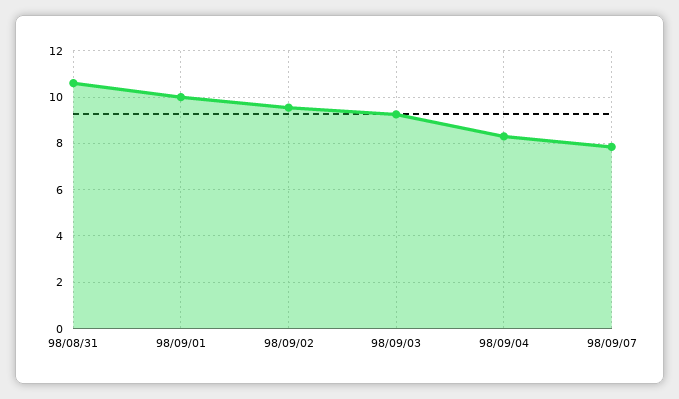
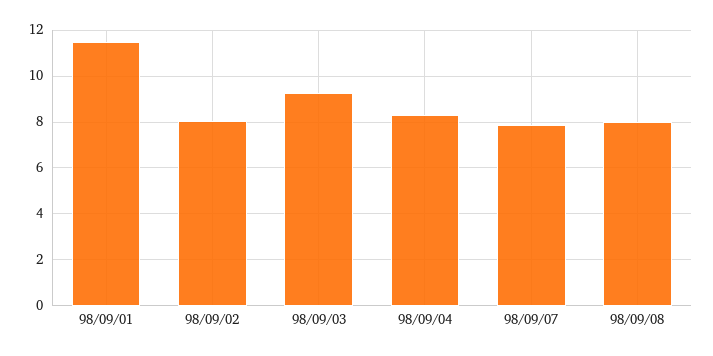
98/08/31: 10.5 -> none
98/09/01: 10 -> 11.5
98/09/02: 9.5 -> 8
98/09/08: none -> 8

